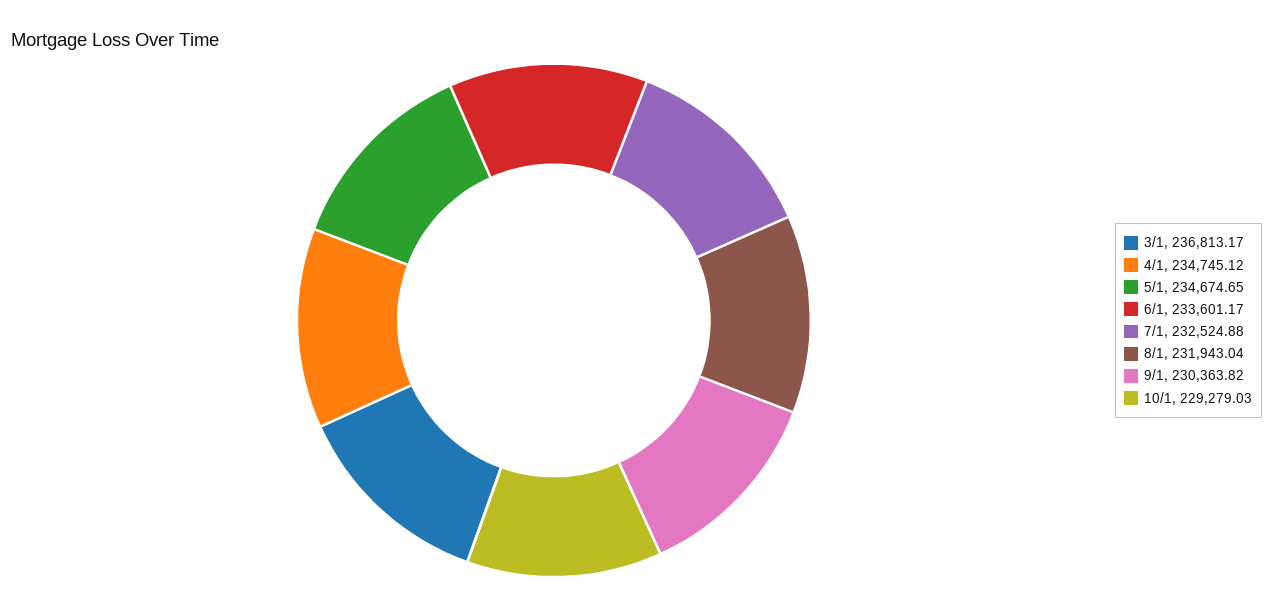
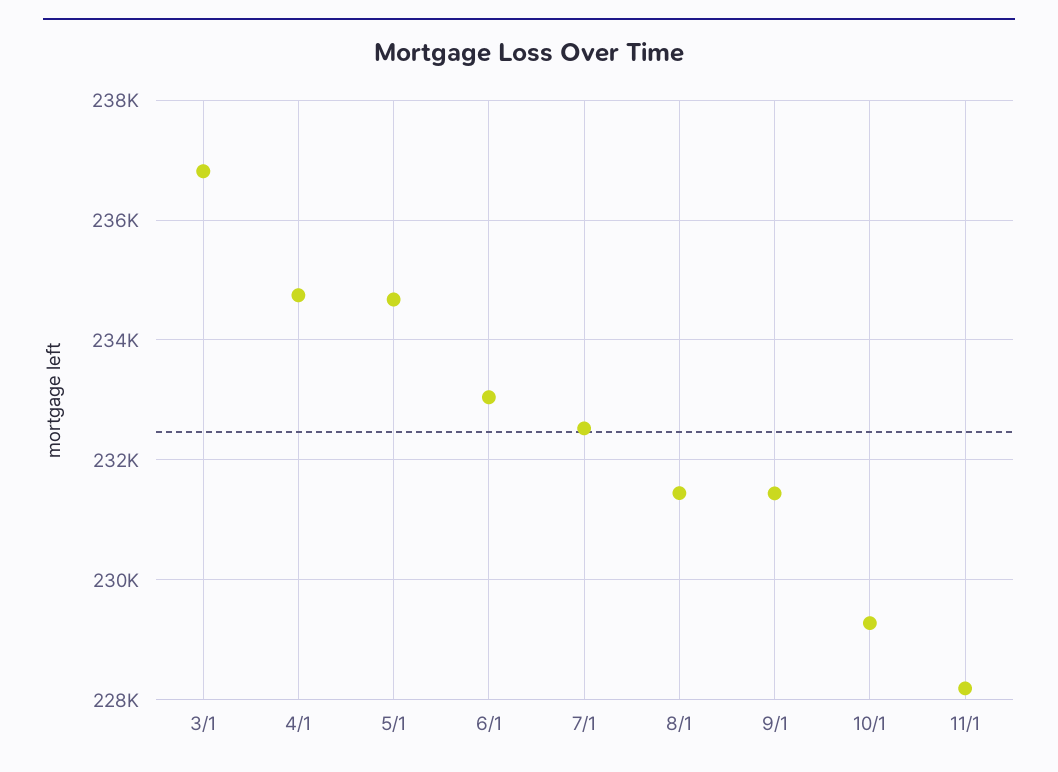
6/1: 233601.17 -> 233000
8/1: 231943.04 -> 231400
9/1: 230363.82 -> 231400
11/1: none -> 228200

